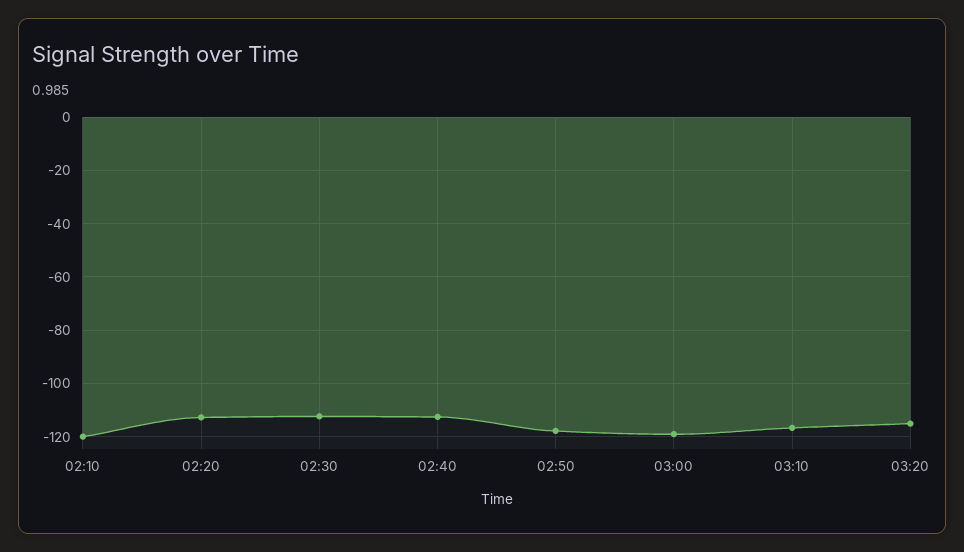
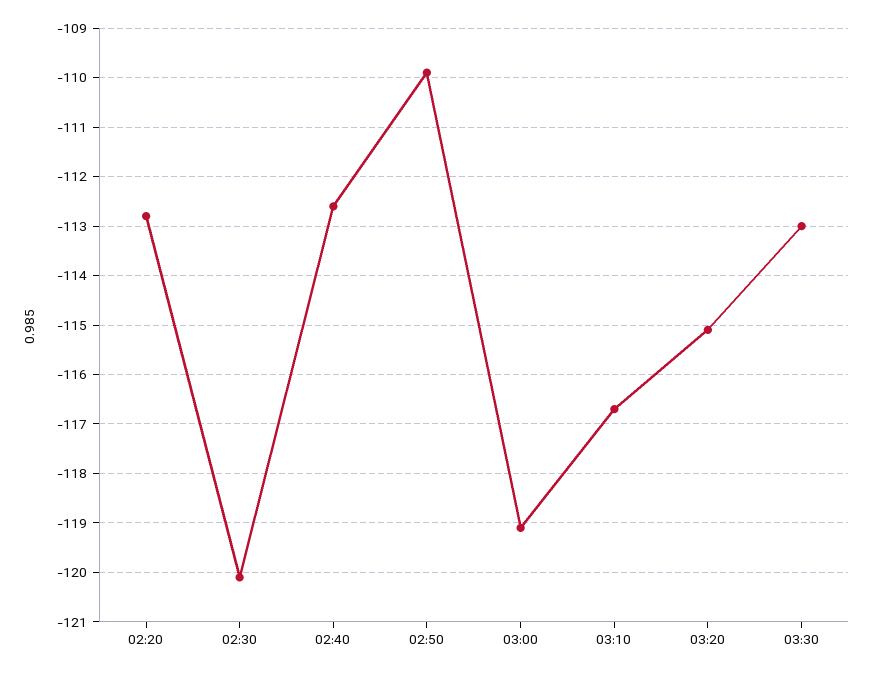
02:10: -120 -> none
02:30: -112.5 -> -120
02:50: -117.5 -> -110
03:30: none -> -113

